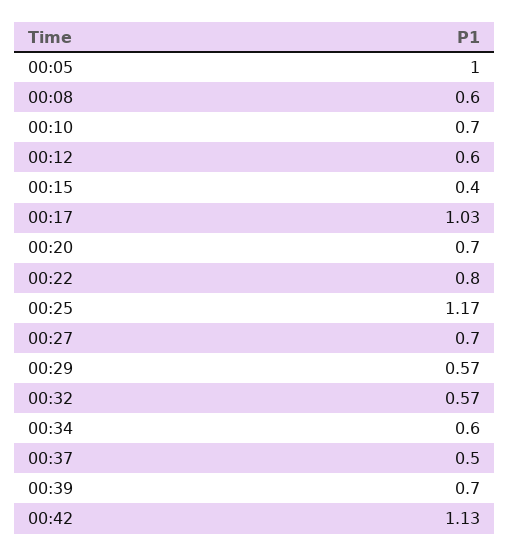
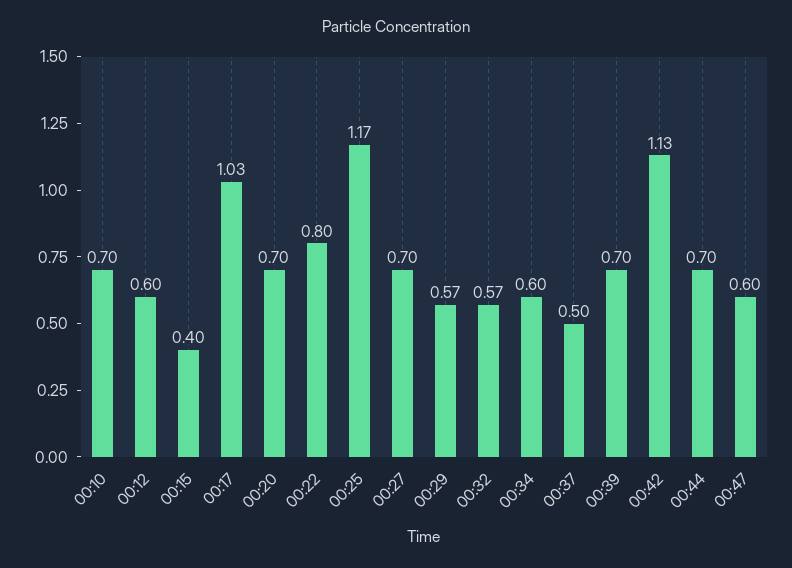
00:05: 1 -> none
00:08: 0.6 -> none
00:44: none -> 0.7
00:47: none -> 0.6

